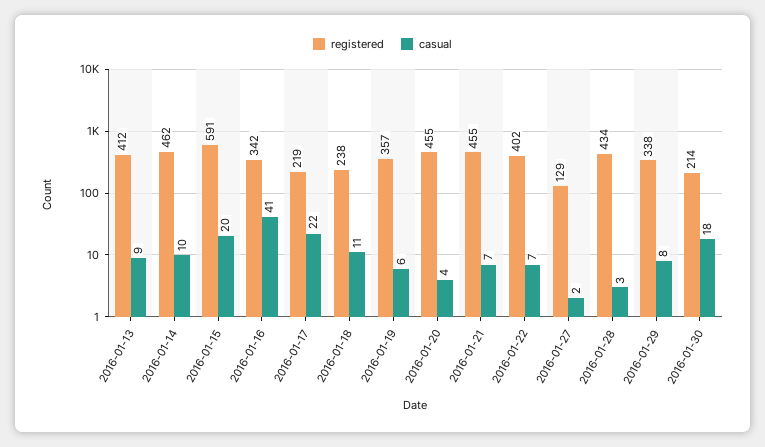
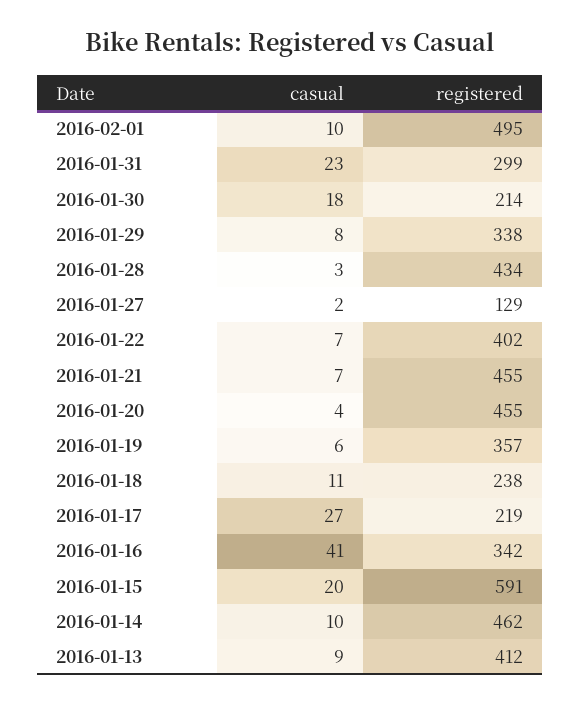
casual, 2016-01-17: 22 -> 27
casual, 2016-02-01: none -> 10
registered, 2016-02-01: none -> 495
casual, 2016-01-31: none -> 23
registered, 2016-01-31: none -> 299

